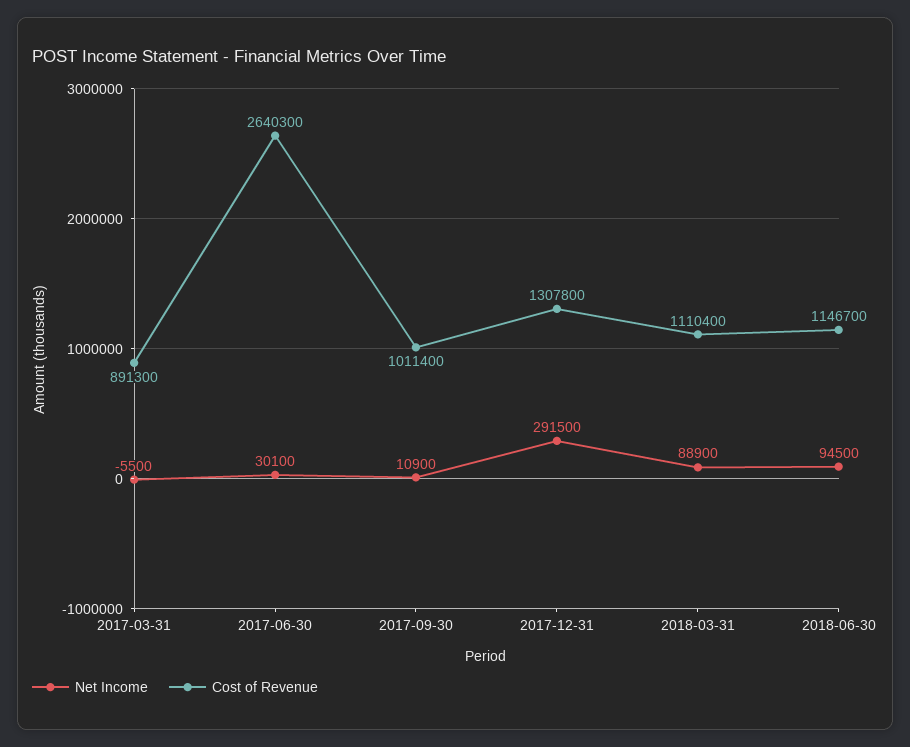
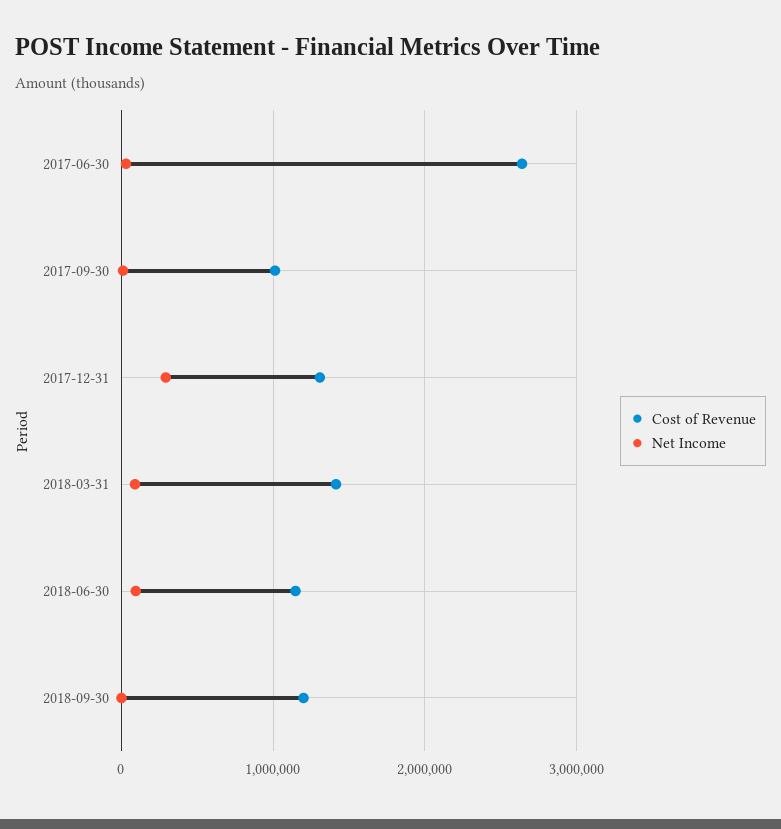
Net Income, 2017-03-31: -5500 -> none
Cost of Revenue, 2017-03-31: 891300 -> none
Cost of Revenue, 2018-03-31: 1110400 -> 1400000
Cost of Revenue, 2018-09-30: none -> 1200000
Net Income, 2018-09-30: none -> 0

